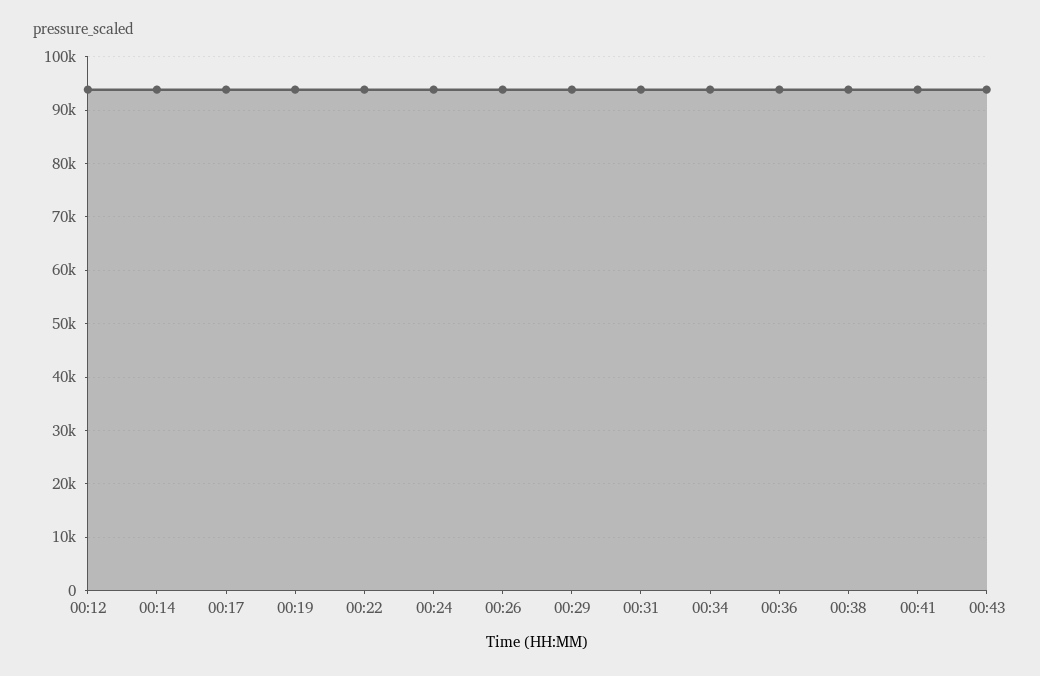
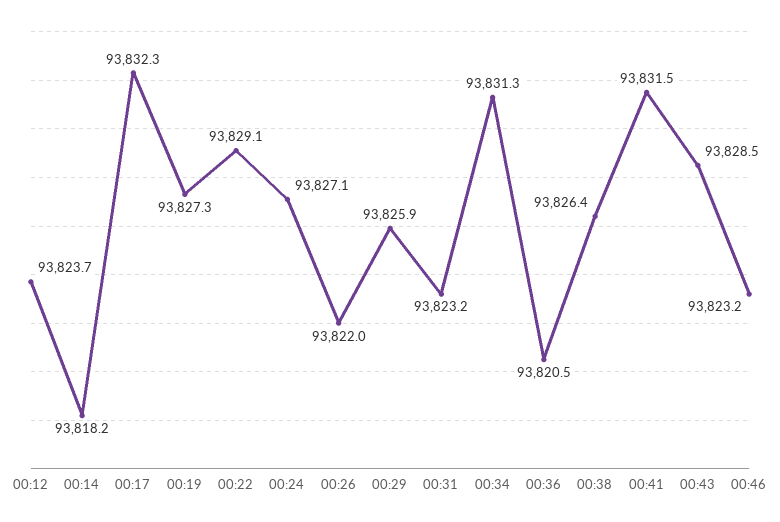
00:46: none -> 93823.2

